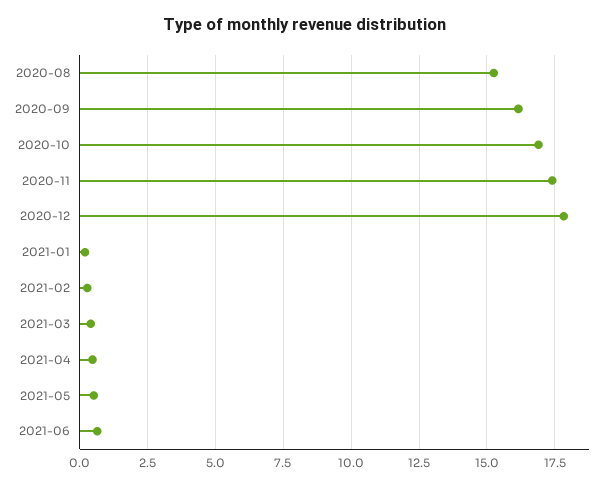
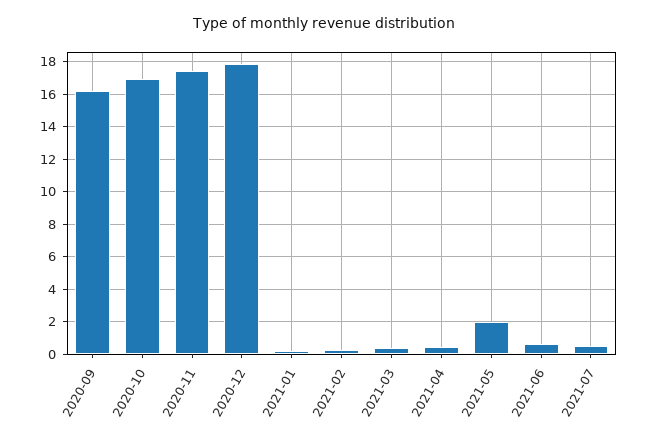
2020-08: 15.25 -> none
2021-05: 0.5 -> 2
2021-07: none -> 0.5

